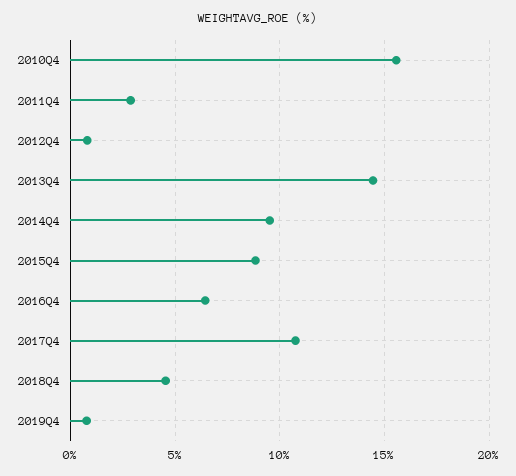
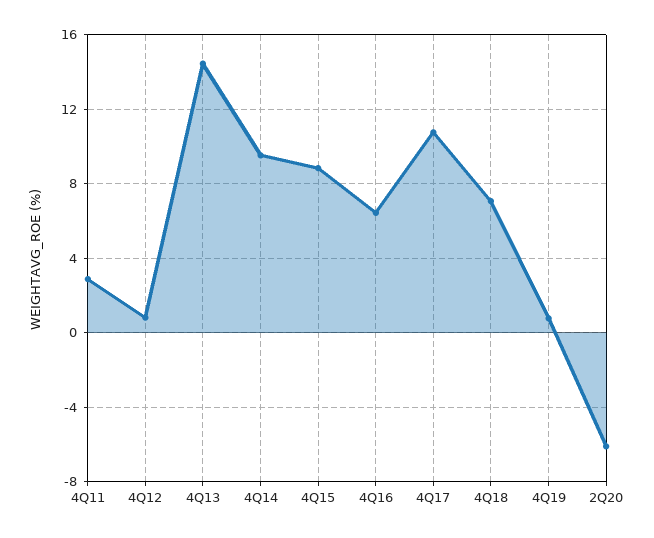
2010Q4: 15.5 -> none
2018Q4: 4.5 -> 7
2Q20: none -> -6

